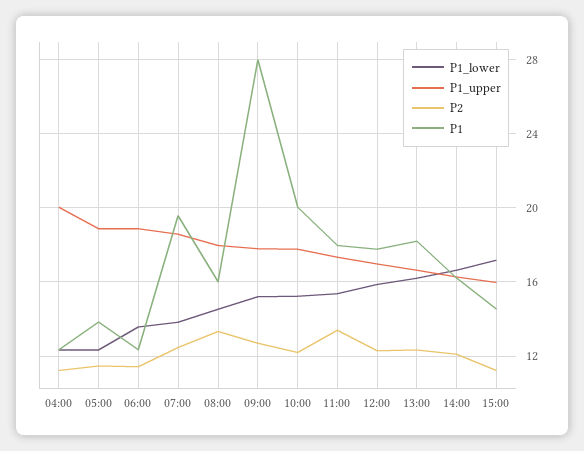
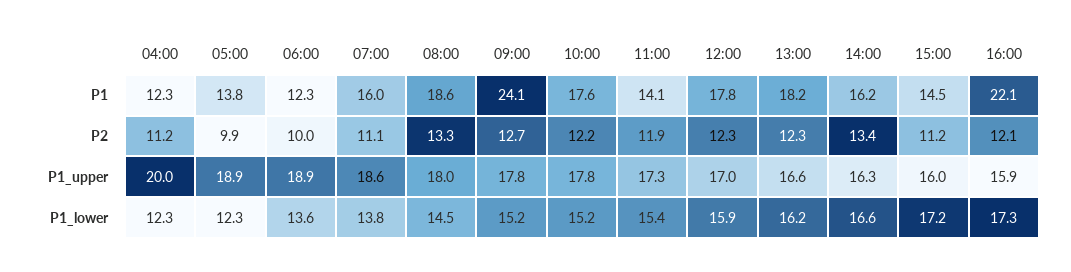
P2, 05:00: 11.5 -> 9.9
P2, 06:00: 11.5 -> 10
P2, 07:00: 12.5 -> 11.1
P1, 07:00: 19.5 -> 16
P1, 08:00: 16 -> 18.6
P1, 09:00: 28 -> 24.1
P1, 10:00: 20 -> 17.6
P2, 11:00: 13.5 -> 11.9
P1, 11:00: 18 -> 14.1
P2, 14:00: 12 -> 13.4
P1, 16:00: none -> 22.1
P2, 16:00: none -> 12.1
P1_upper, 16:00: none -> 15.9
P1_lower, 16:00: none -> 17.3

